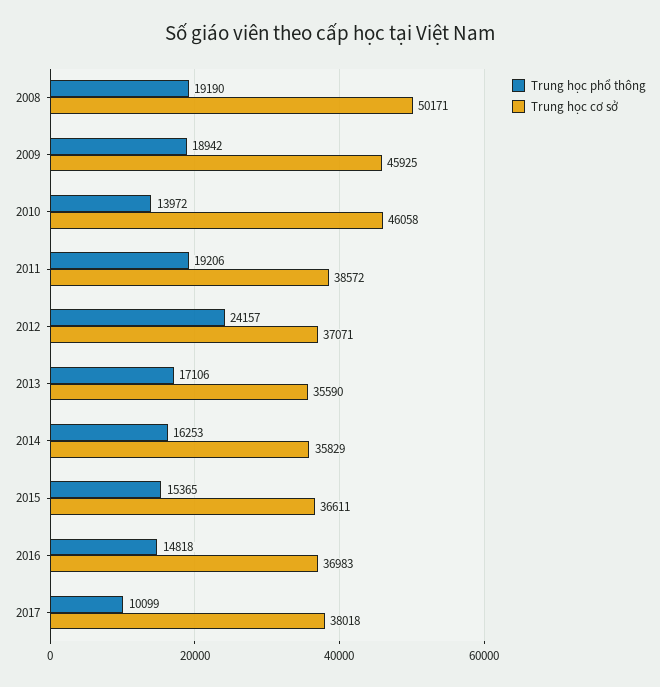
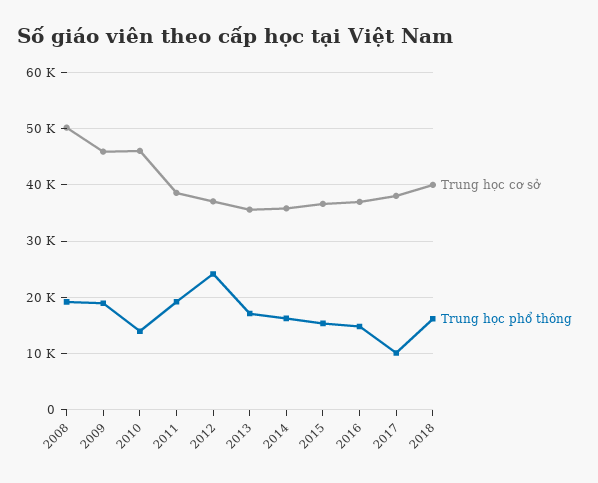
Trung học cơ sở, 2018: none -> 40000
Trung học phổ thông, 2018: none -> 16000

